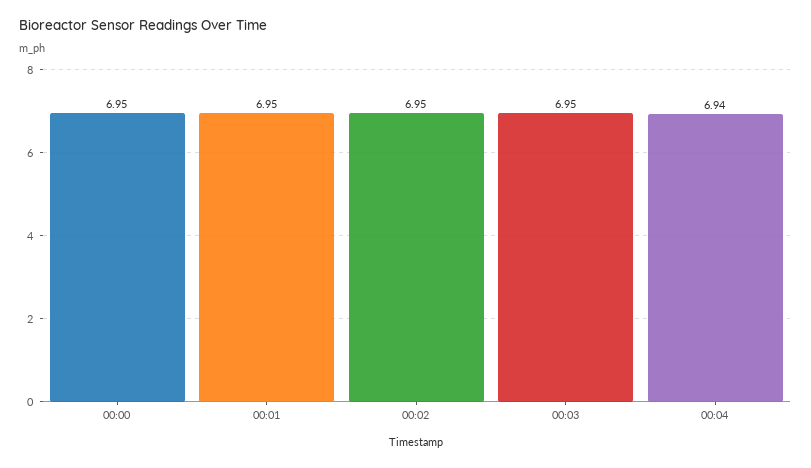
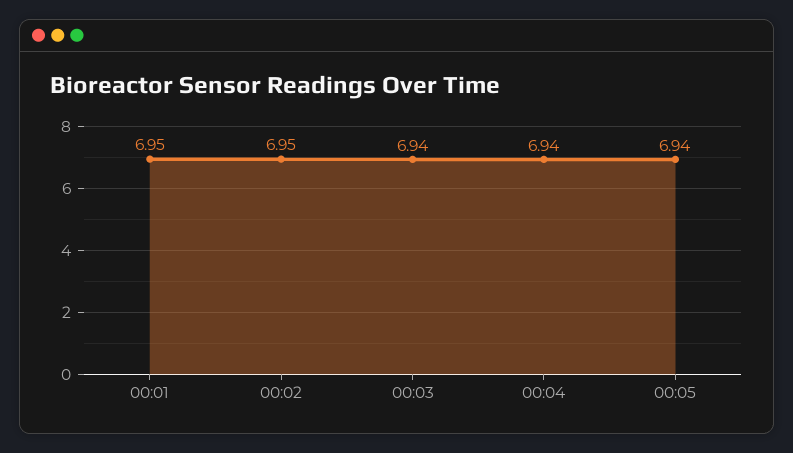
00:00: 6.95 -> none
00:03: 6.95 -> 6.94
00:05: none -> 6.94

